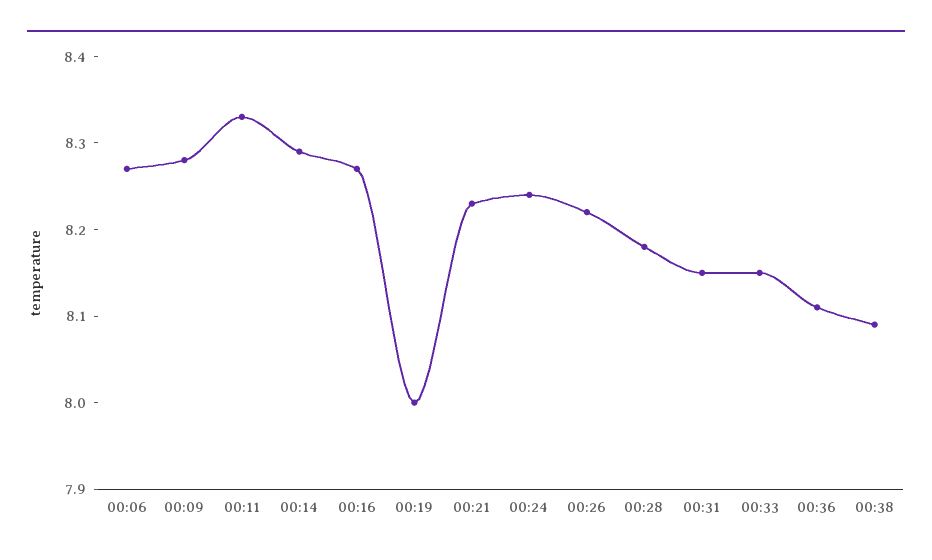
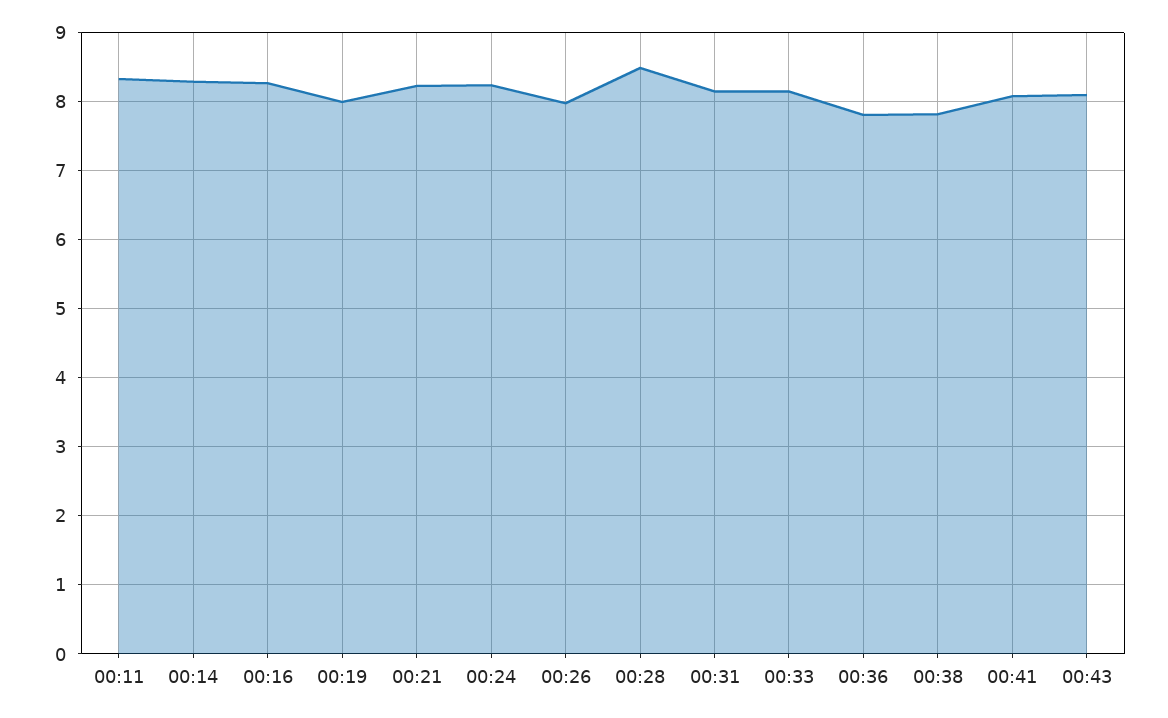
00:06: 8.27 -> none
00:09: 8.28 -> none
00:26: 8.22 -> 8
00:28: 8.18 -> 8.5
00:36: 8.11 -> 7.8
00:38: 8.09 -> 7.8
00:41: none -> 8.1
00:43: none -> 8.1

